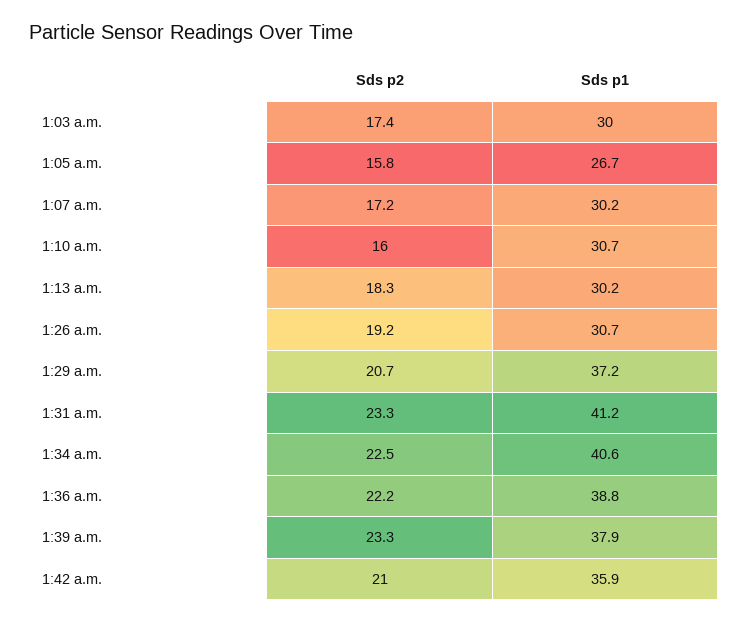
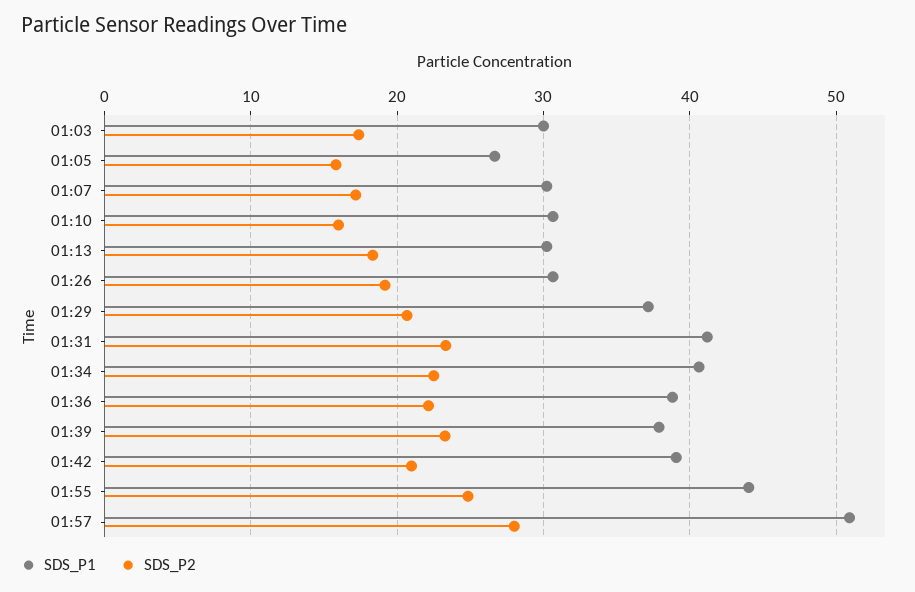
Sds p1, 1:42 a.m.: 35.9 -> 39
Sds p1, 01:55: none -> 44
Sds p2, 01:55: none -> 25
Sds p1, 01:57: none -> 51
Sds p2, 01:57: none -> 28

